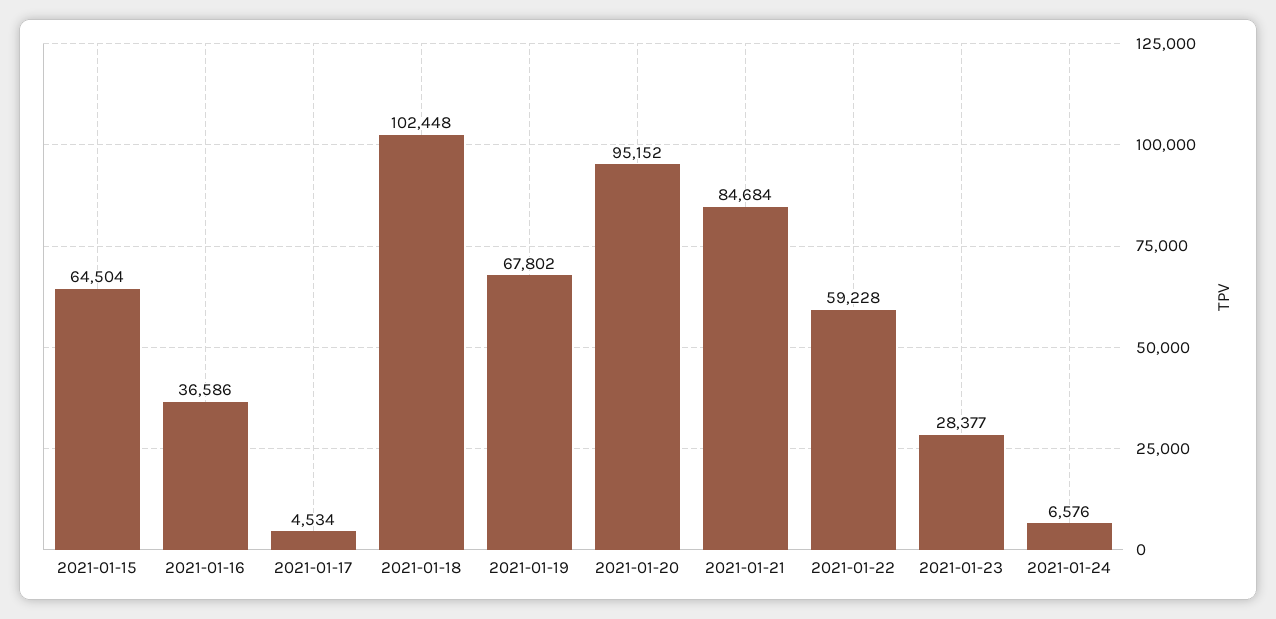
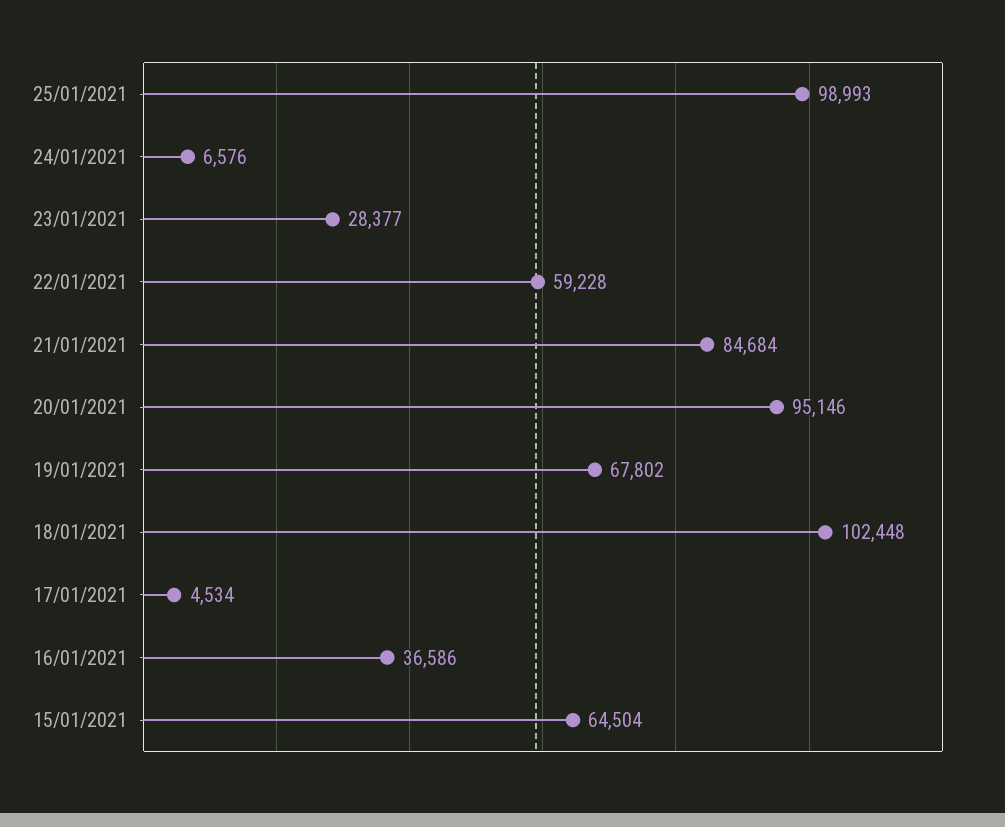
2021-01-20: 95152 -> 95146
25/01/2021: none -> 98993

